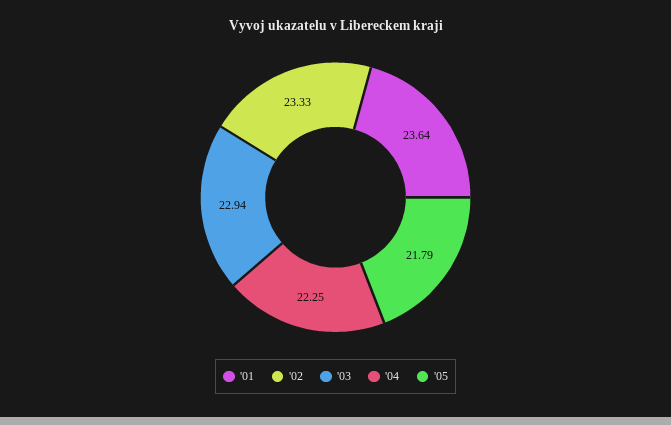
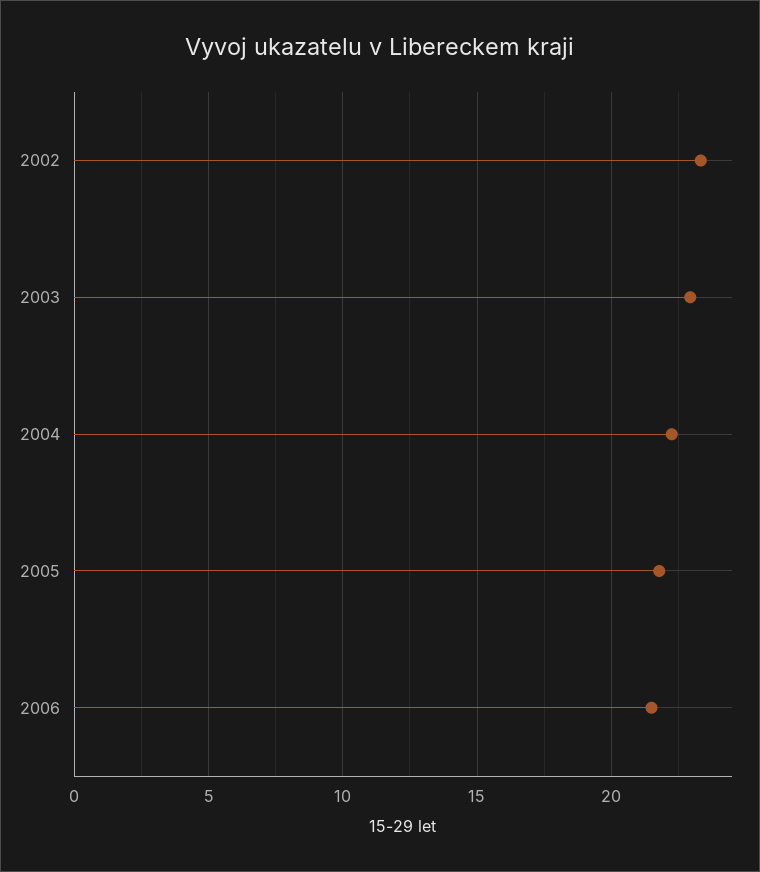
'01: 23.64 -> none
2006: none -> 21.5

